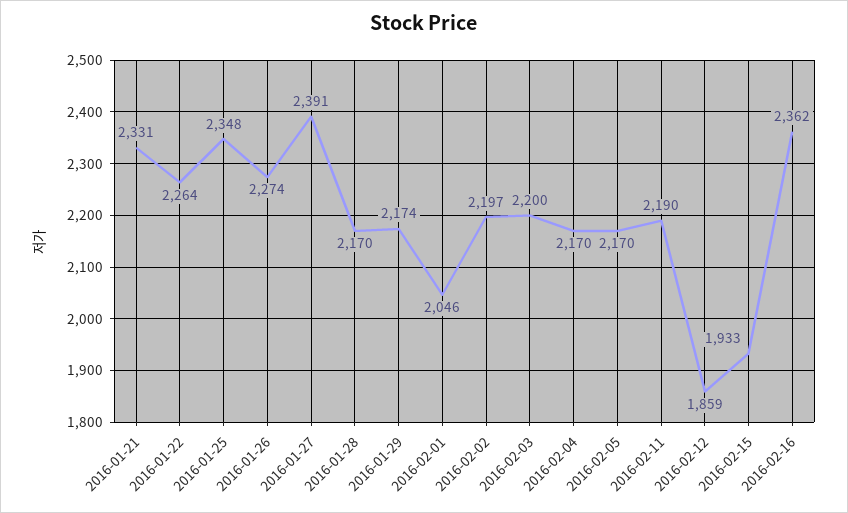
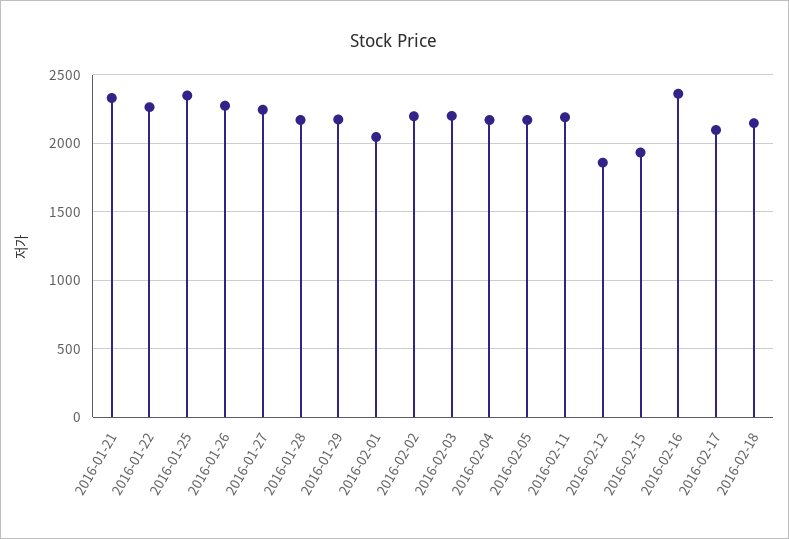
2016-01-27: 2391 -> 2250
2016-02-17: none -> 2100
2016-02-18: none -> 2150

